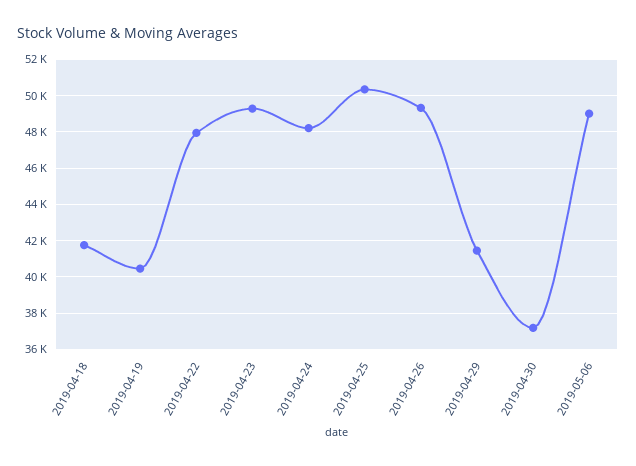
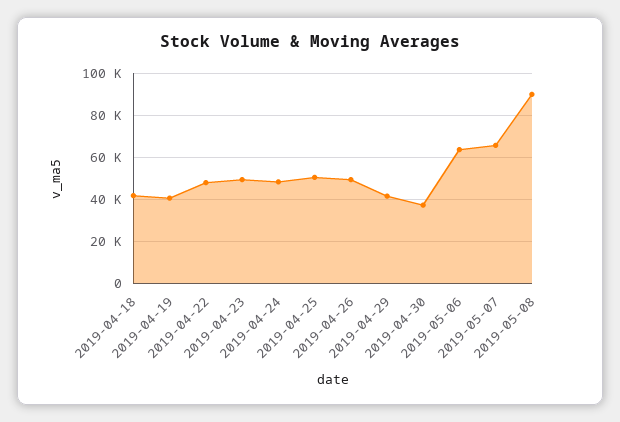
2019-05-06: 49000 -> 65000
2019-05-07: none -> 65000
2019-05-08: none -> 90000

